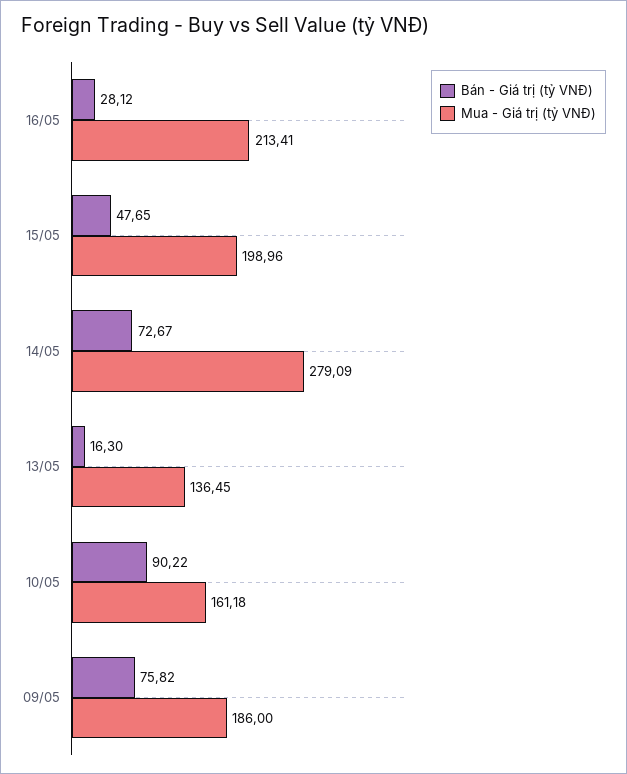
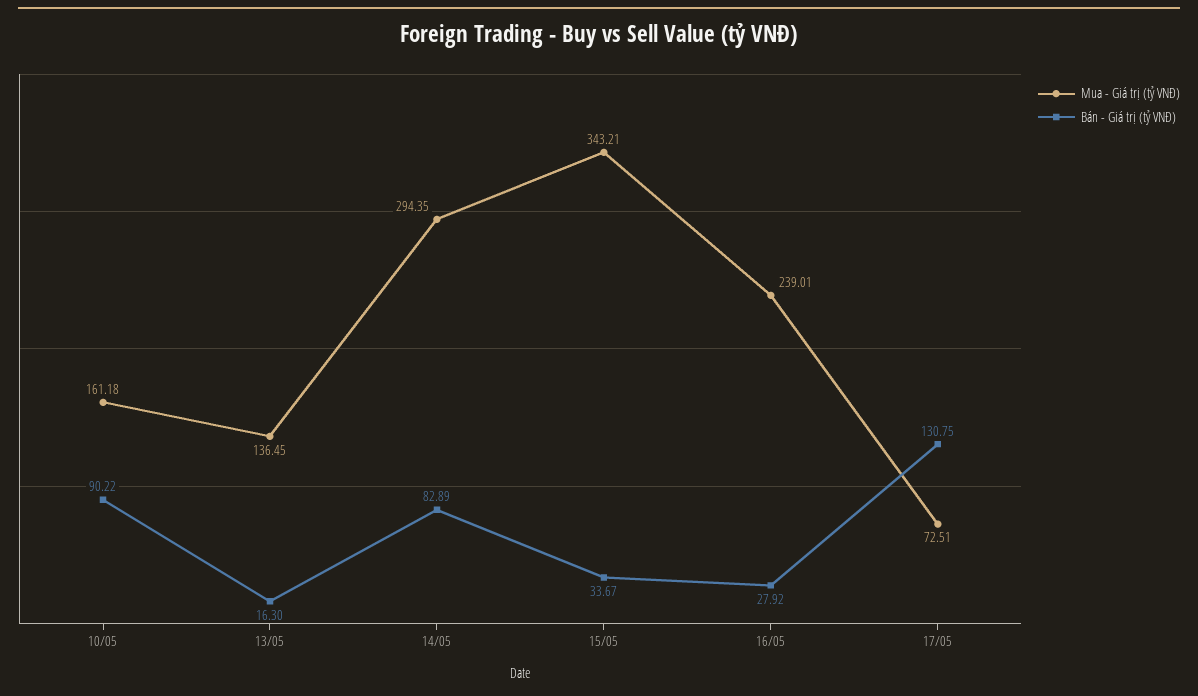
Bán - Giá trị (tỷ VNĐ), 16/05: 28.12 -> 27.92
Mua - Giá trị (tỷ VNĐ), 16/05: 213.41 -> 239.01
Bán - Giá trị (tỷ VNĐ), 15/05: 47.65 -> 33.67
Mua - Giá trị (tỷ VNĐ), 15/05: 198.96 -> 343.21
Bán - Giá trị (tỷ VNĐ), 14/05: 72.67 -> 82.89
Mua - Giá trị (tỷ VNĐ), 14/05: 279.09 -> 294.35
Bán - Giá trị (tỷ VNĐ), 09/05: 75.82 -> none
Mua - Giá trị (tỷ VNĐ), 09/05: 186 -> none
Mua - Giá trị (tỷ VNĐ), 17/05: none -> 72.51
Bán - Giá trị (tỷ VNĐ), 17/05: none -> 130.75

